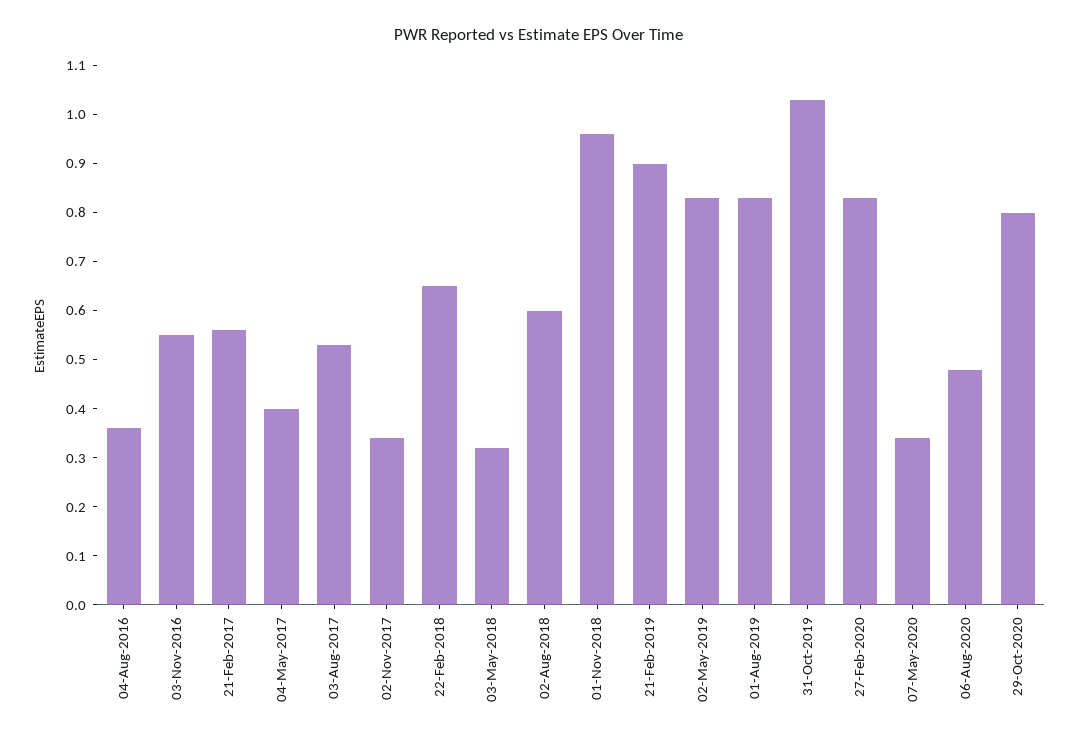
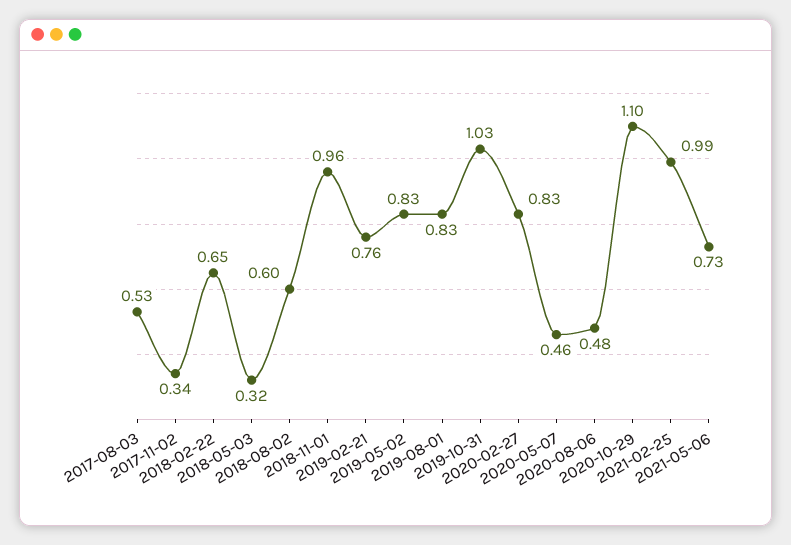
04-Aug-2016: 0.35 -> none
03-Nov-2016: 0.55 -> none
21-Feb-2017: 0.55 -> none
04-May-2017: 0.4 -> none
21-Feb-2019: 0.9 -> 0.76
07-May-2020: 0.35 -> 0.46
29-Oct-2020: 0.8 -> 1.1
2021-02-25: none -> 0.99
2021-05-06: none -> 0.73

